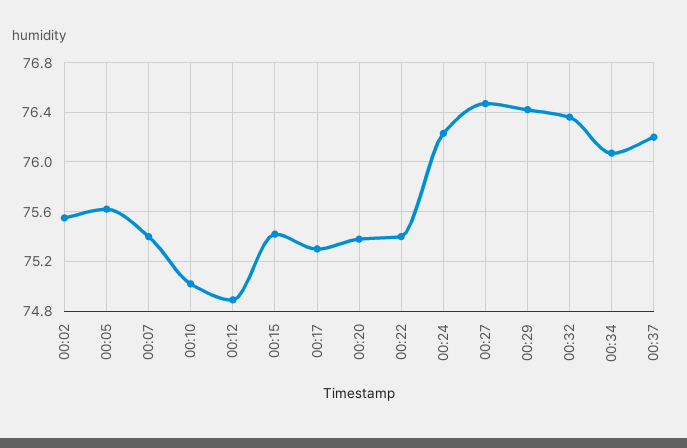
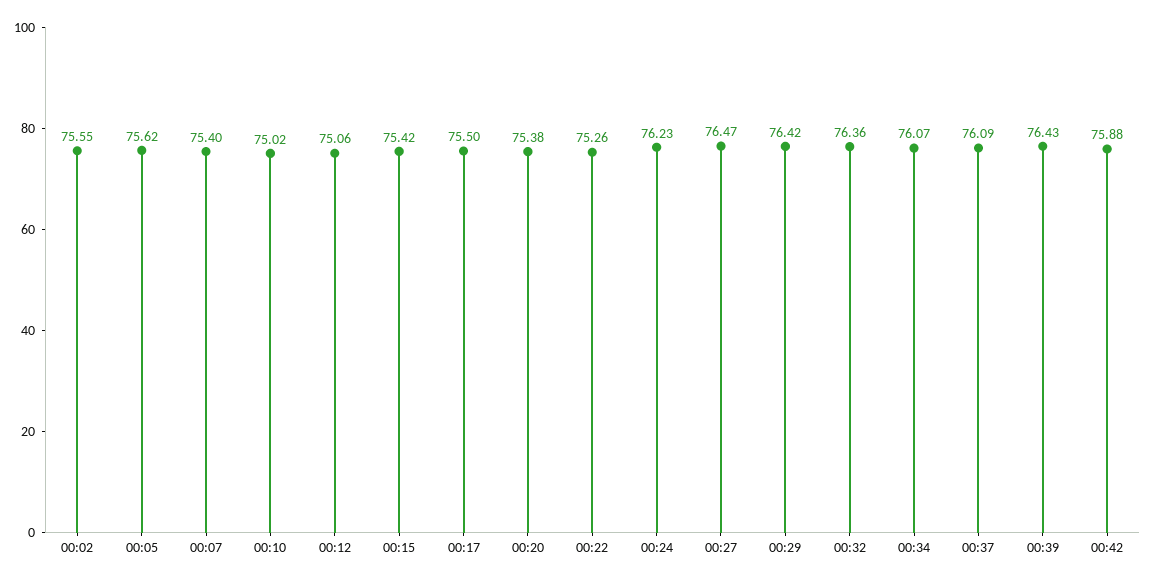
00:12: 74.9 -> 75.06
00:17: 75.3 -> 75.5
00:22: 75.4 -> 75.26
00:37: 76.2 -> 76.09
00:39: none -> 76.43
00:42: none -> 75.88

